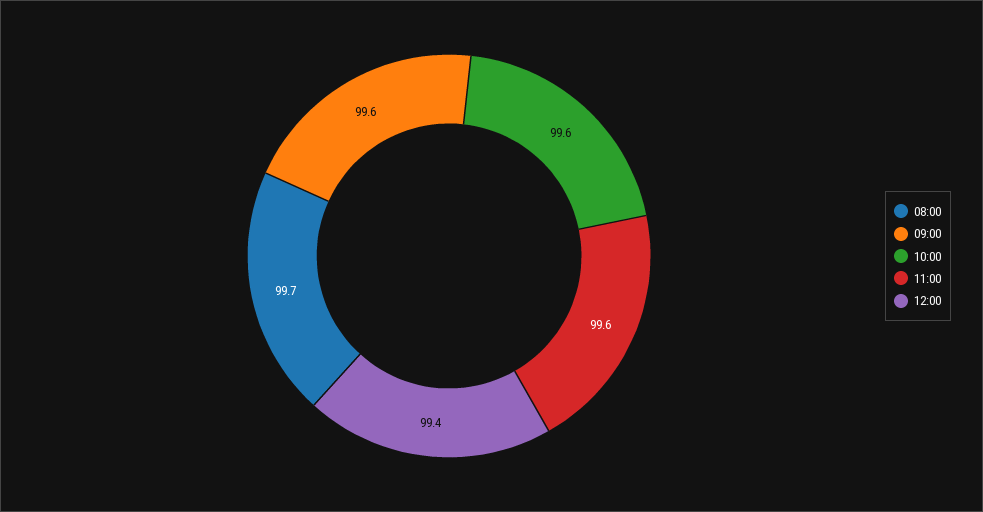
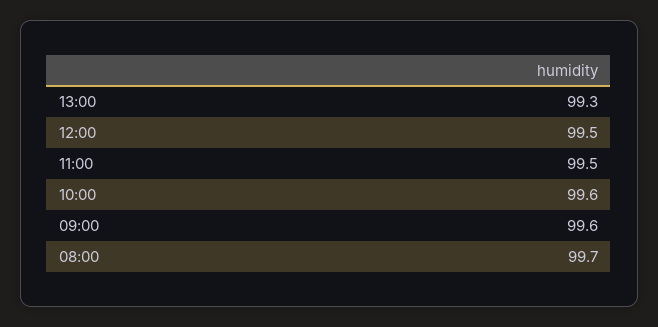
11:00: 99.6 -> 99.5
12:00: 99.4 -> 99.5
13:00: none -> 99.3

